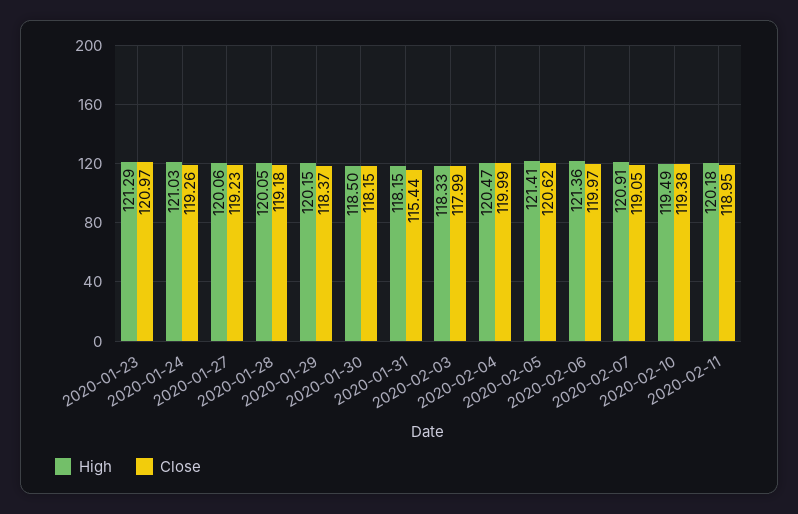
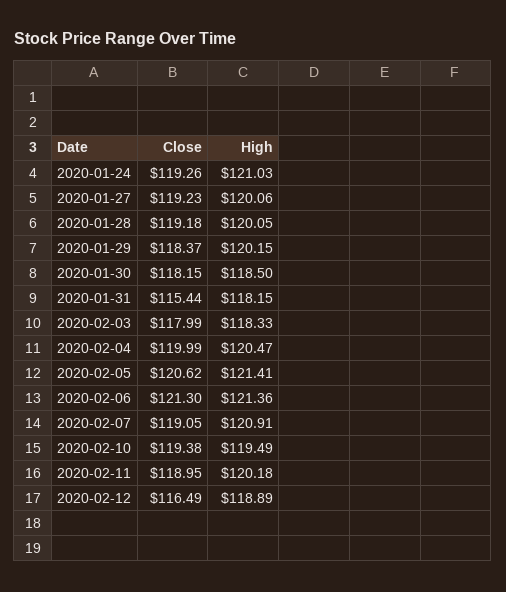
High, 2020-01-23: 121.29 -> none
Close, 2020-01-23: 120.97 -> none
Close, 2020-02-06: 119.97 -> 121.3
Close, 2020-02-12: none -> 116.49
High, 2020-02-12: none -> 118.89

